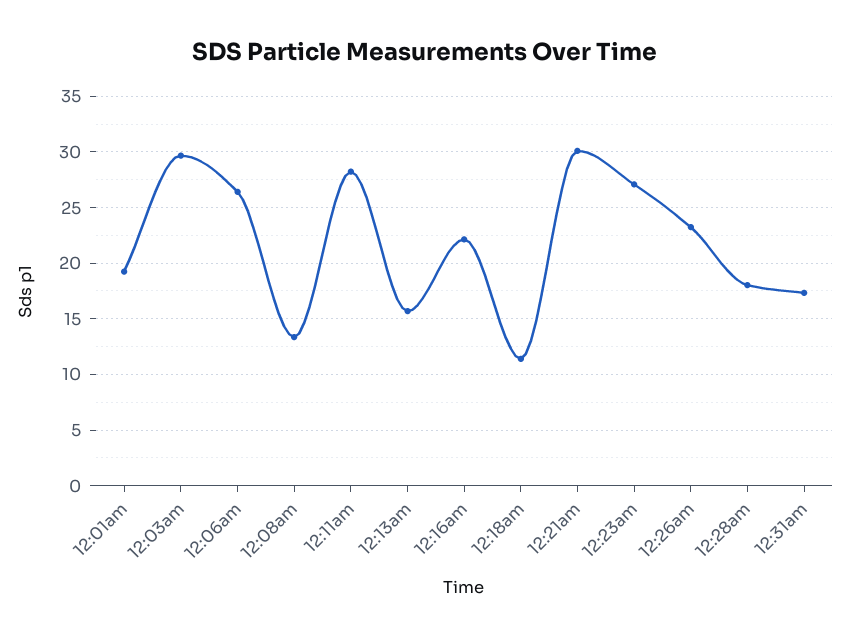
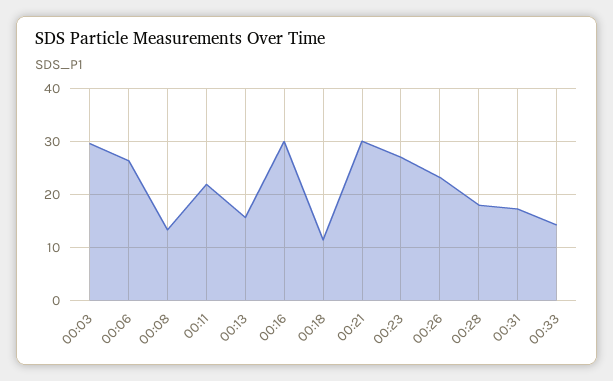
12:01am: 19 -> none
12:11am: 28 -> 22
12:16am: 22 -> 30
00:33: none -> 14

